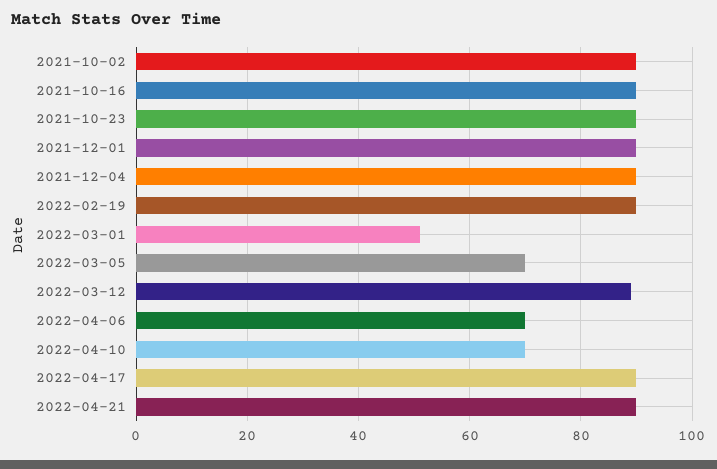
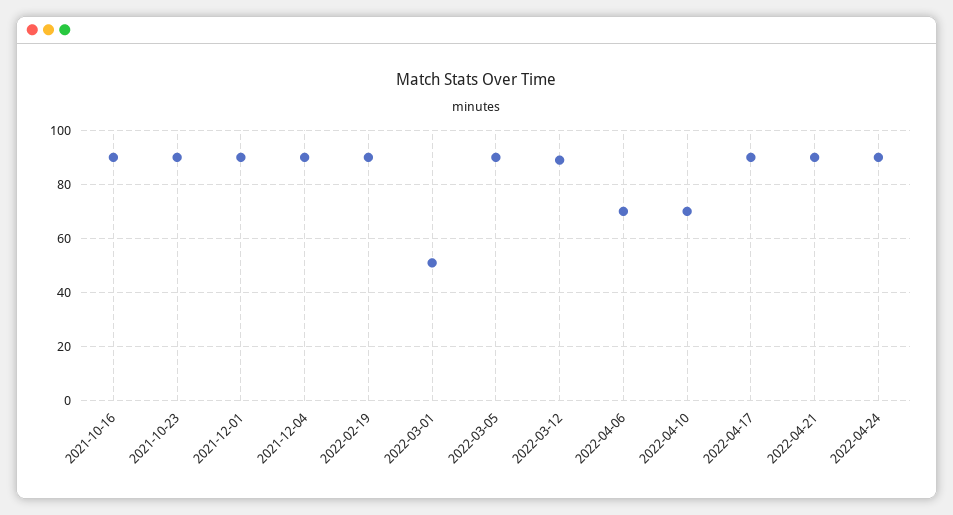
2021-10-02: 90 -> none
2022-03-05: 70 -> 90
2022-04-24: none -> 90

